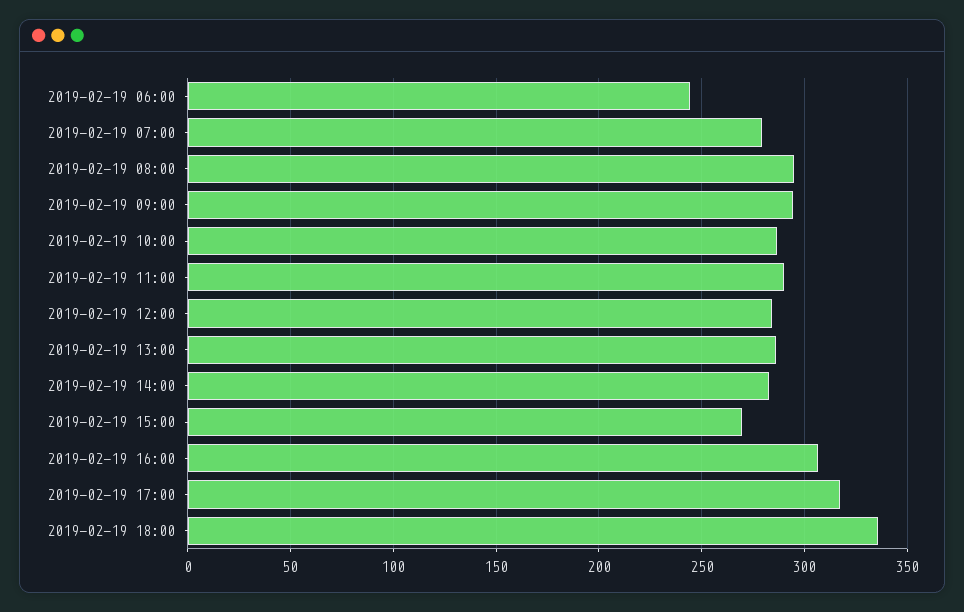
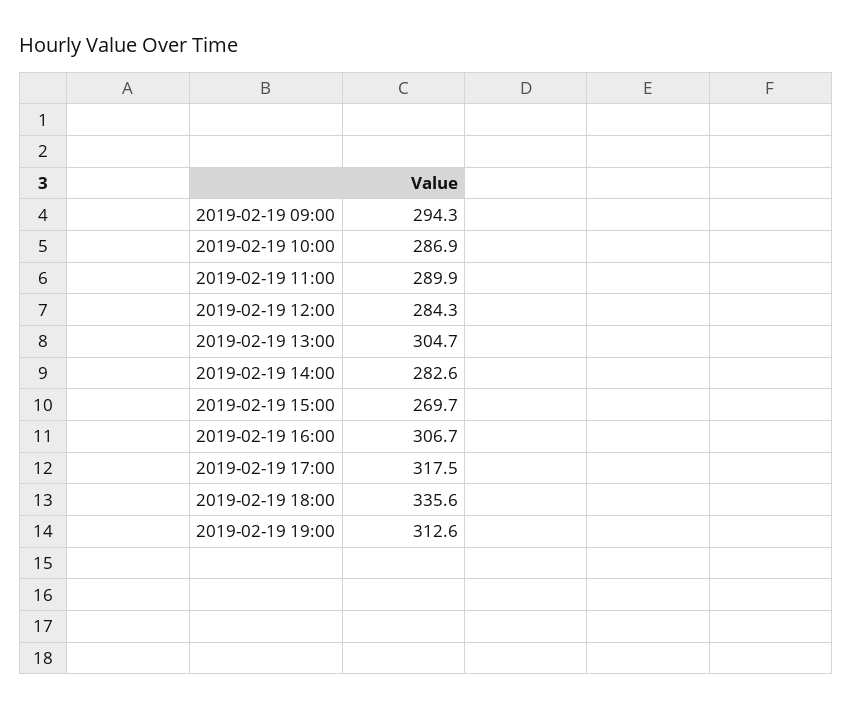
2019-02-19 06:00: 245 -> none
2019-02-19 07:00: 280 -> none
2019-02-19 08:00: 295 -> none
2019-02-19 13:00: 285 -> 304.7
2019-02-19 19:00: none -> 312.6

